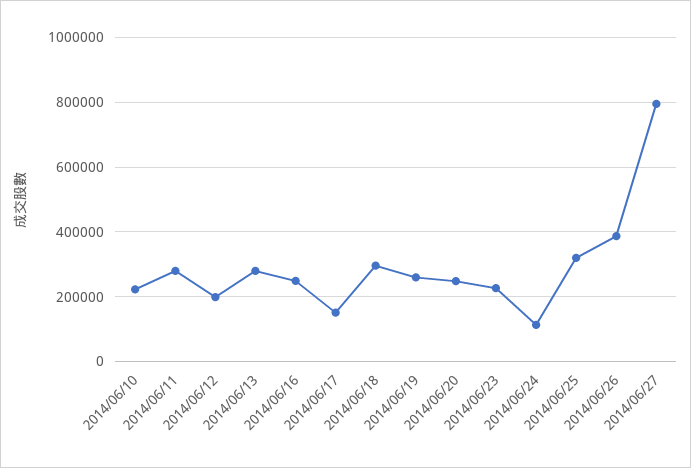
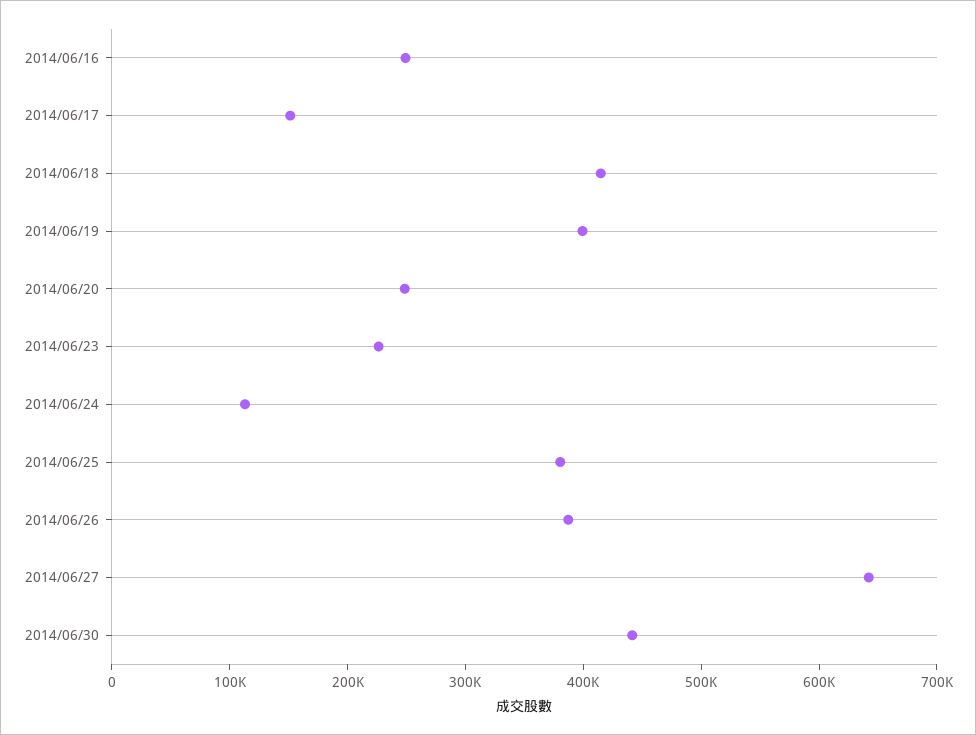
2014/06/10: 220000 -> none
2014/06/11: 280000 -> none
2014/06/12: 200000 -> none
2014/06/13: 280000 -> none
2014/06/18: 300000 -> 420000
2014/06/19: 260000 -> 400000
2014/06/25: 320000 -> 380000
2014/06/27: 800000 -> 640000
2014/06/30: none -> 440000

